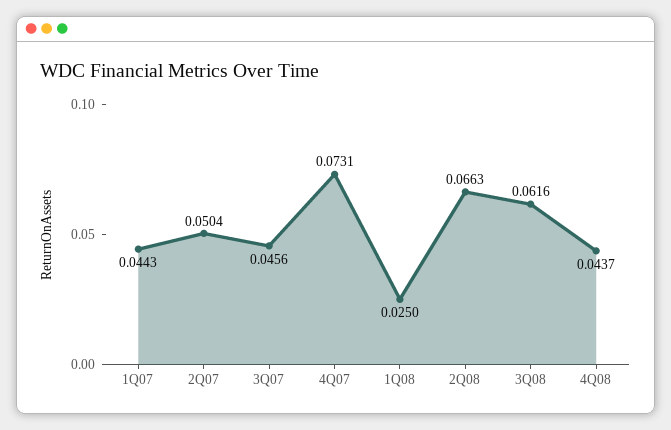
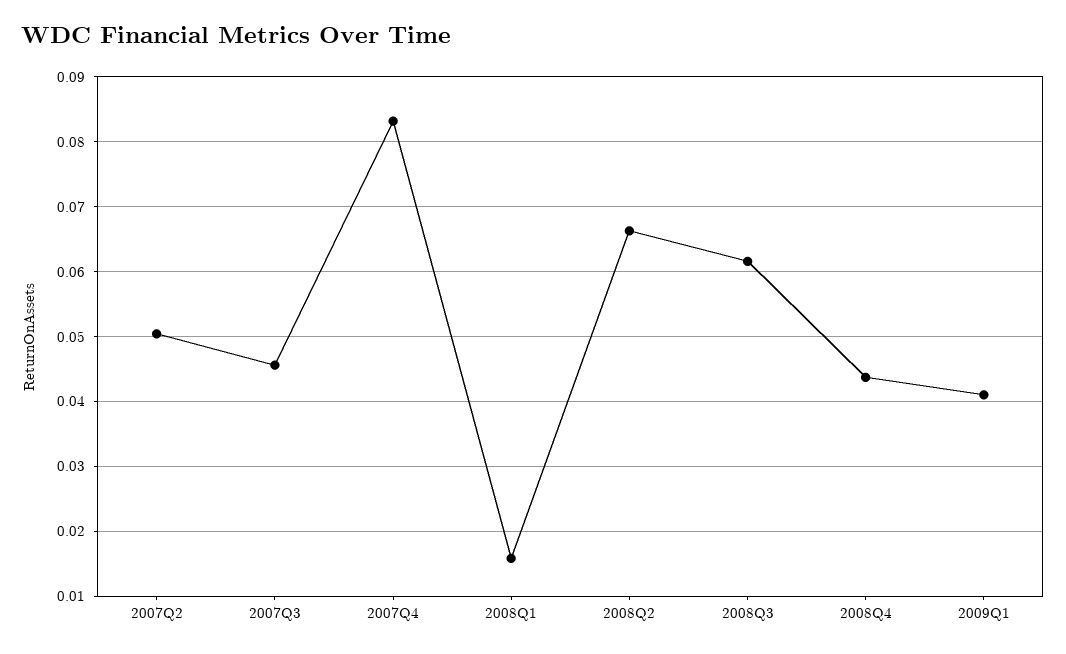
1Q07: 0.0443 -> none
4Q07: 0.0731 -> 0.083
1Q08: 0.025 -> 0.016
2009Q1: none -> 0.041

